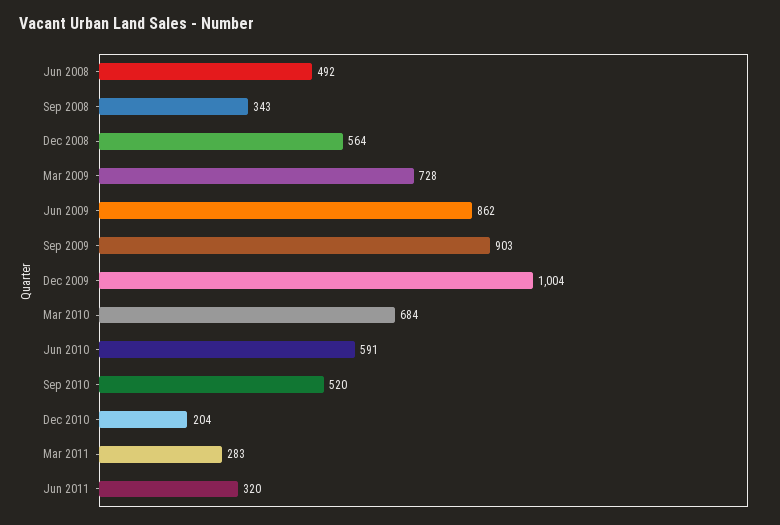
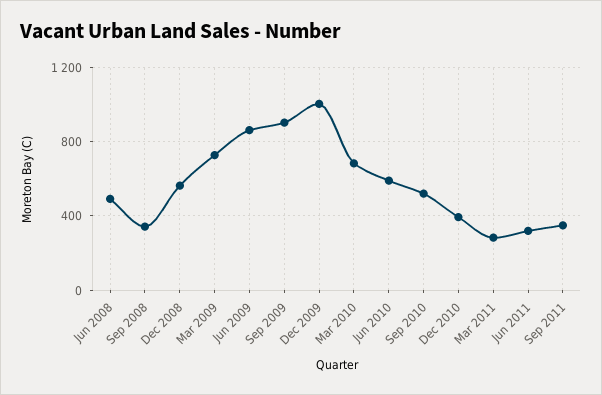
Dec 2010: 204 -> 400
Sep 2011: none -> 350

